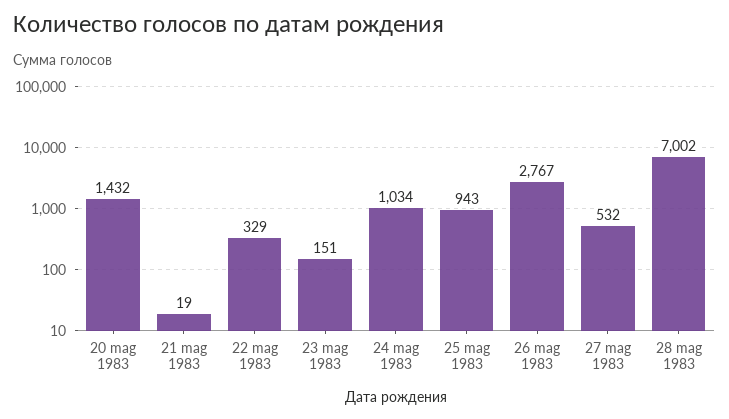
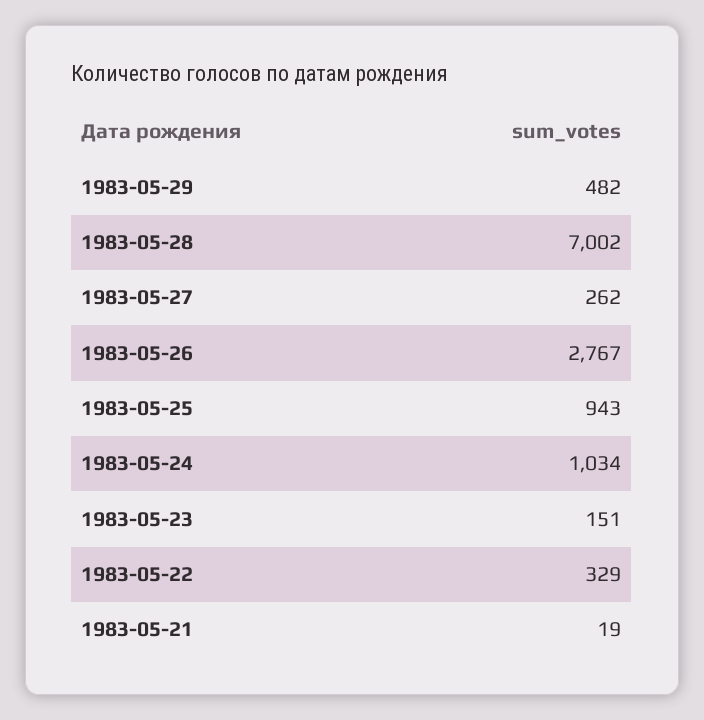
20 mag 1983: 1432 -> none
27 mag 1983: 532 -> 262
1983-05-29: none -> 482

